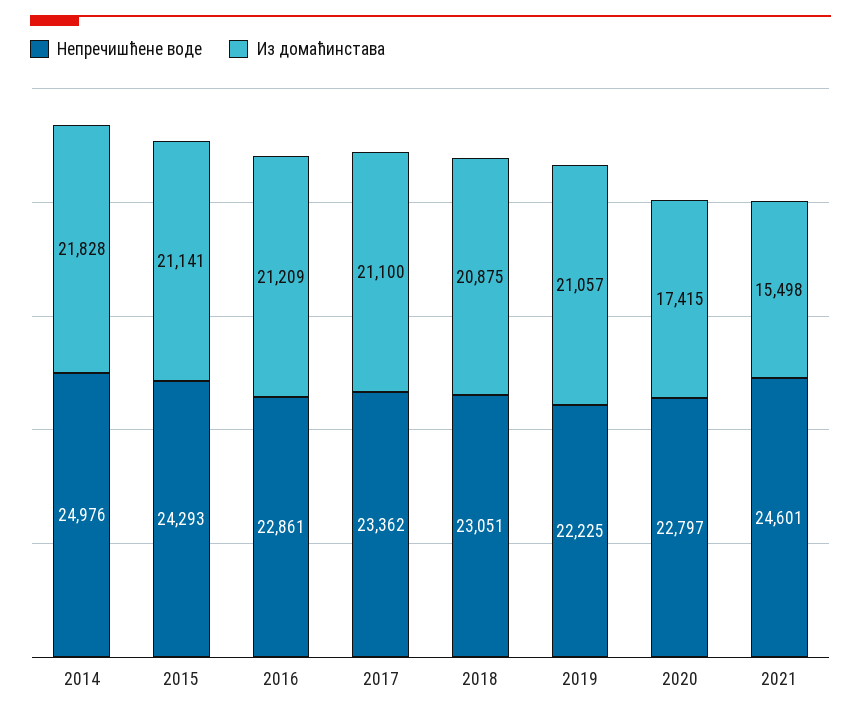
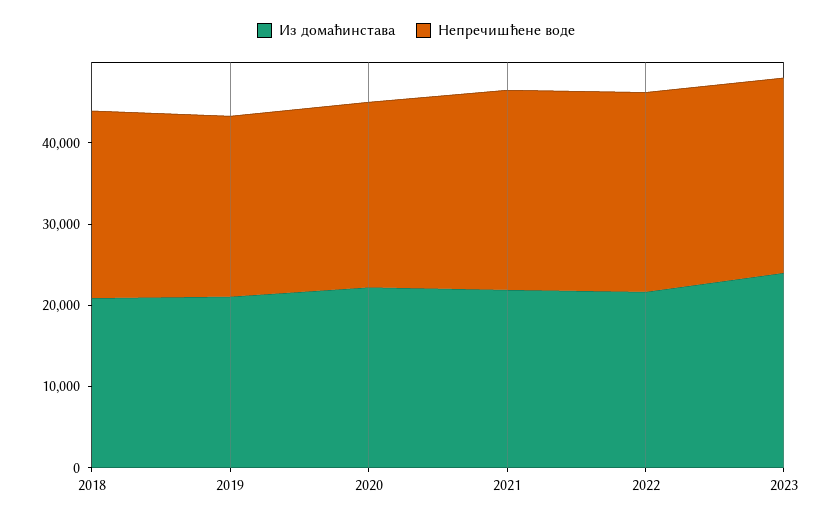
Непречишћене воде, 2014: 24976 -> none
Из домаћинстава, 2014: 21828 -> none
Непречишћене воде, 2015: 24293 -> none
Из домаћинстава, 2015: 21141 -> none
Непречишћене воде, 2016: 22861 -> none
Из домаћинстава, 2016: 21209 -> none
Непречишћене воде, 2017: 23362 -> none
Из домаћинстава, 2017: 21100 -> none
Из домаћинстава, 2020: 17415 -> 22000
Из домаћинстава, 2021: 15498 -> 22000
Из домаћинстава, 2022: none -> 22000
Непречишћене воде, 2022: none -> 24000
Из домаћинстава, 2023: none -> 24000
Непречишћене воде, 2023: none -> 24000

